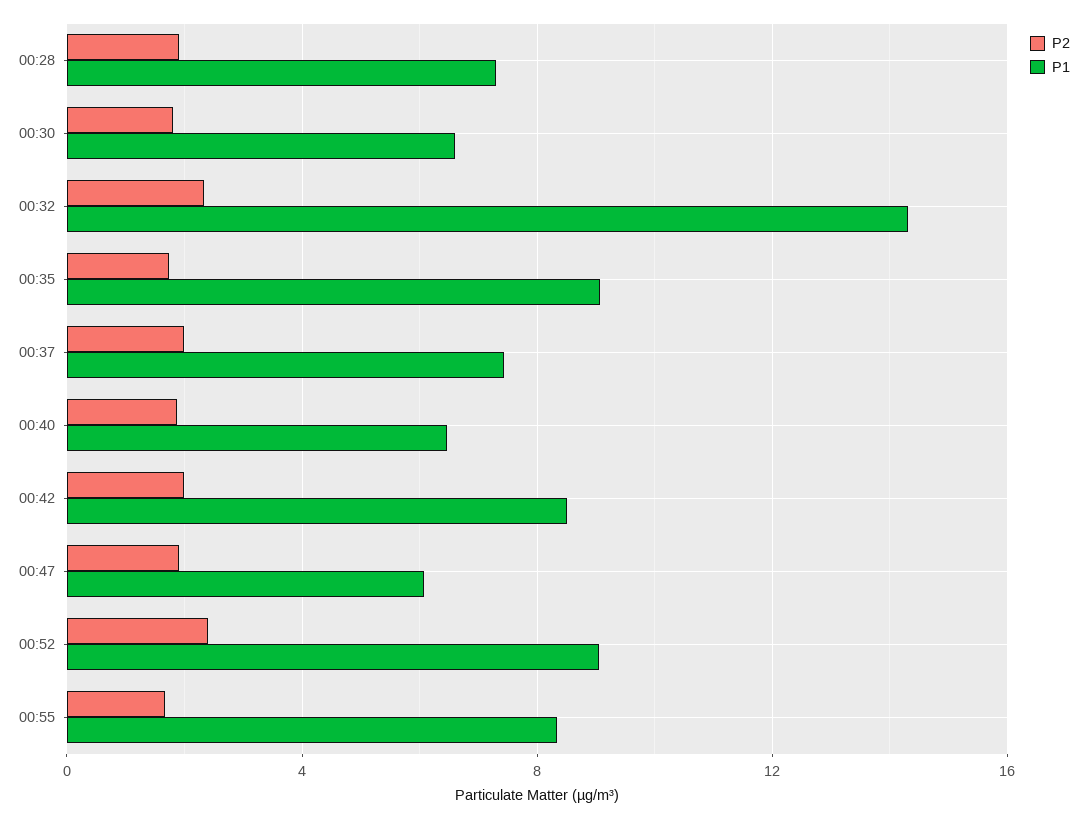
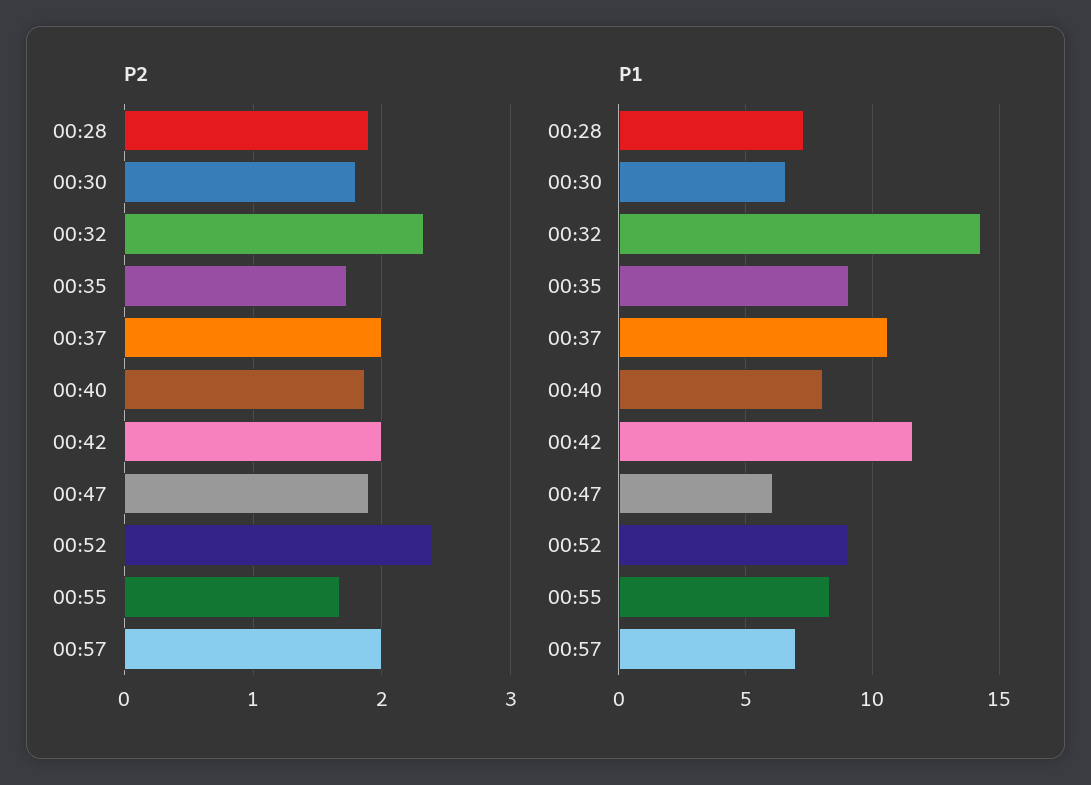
P1, 00:37: 7.5 -> 10.5
P1, 00:40: 6.5 -> 8
P1, 00:42: 8.5 -> 11.5
P2, 00:57: none -> 2
P1, 00:57: none -> 7

